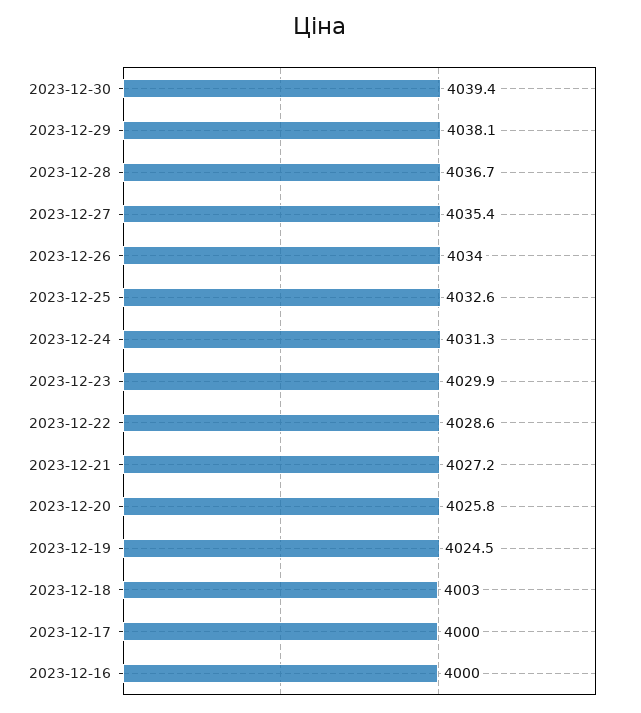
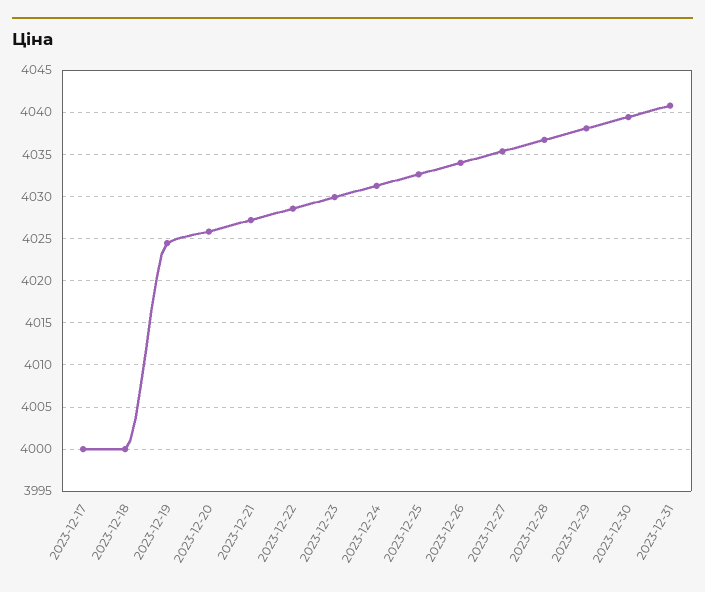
2023-12-18: 4003 -> 4000
2023-12-16: 4000 -> none
2023-12-31: none -> 4041

